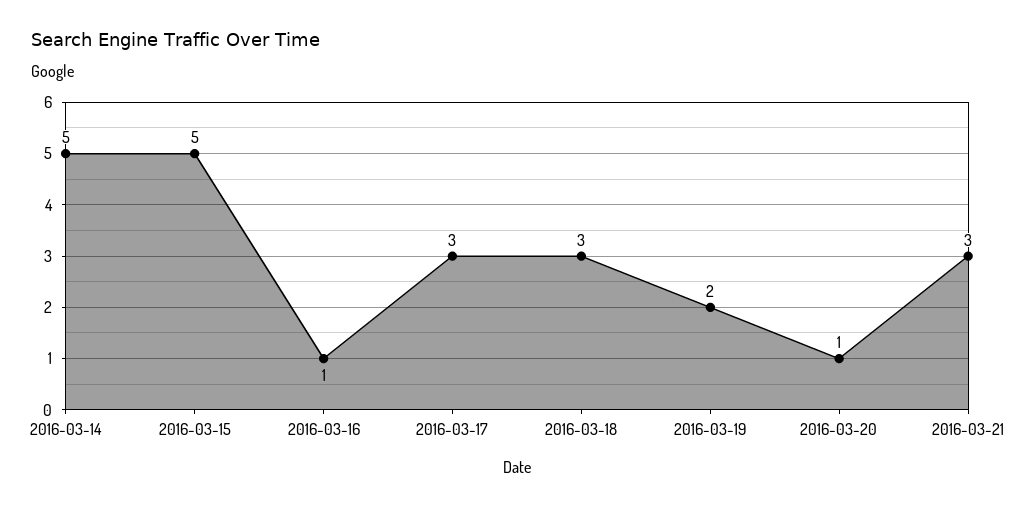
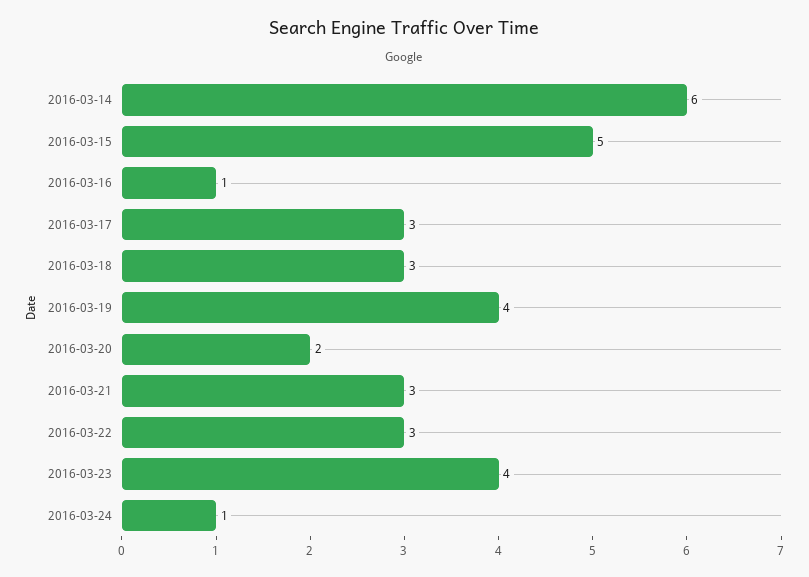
2016-03-14: 5 -> 6
2016-03-19: 2 -> 4
2016-03-20: 1 -> 2
2016-03-22: none -> 3
2016-03-23: none -> 4
2016-03-24: none -> 1

